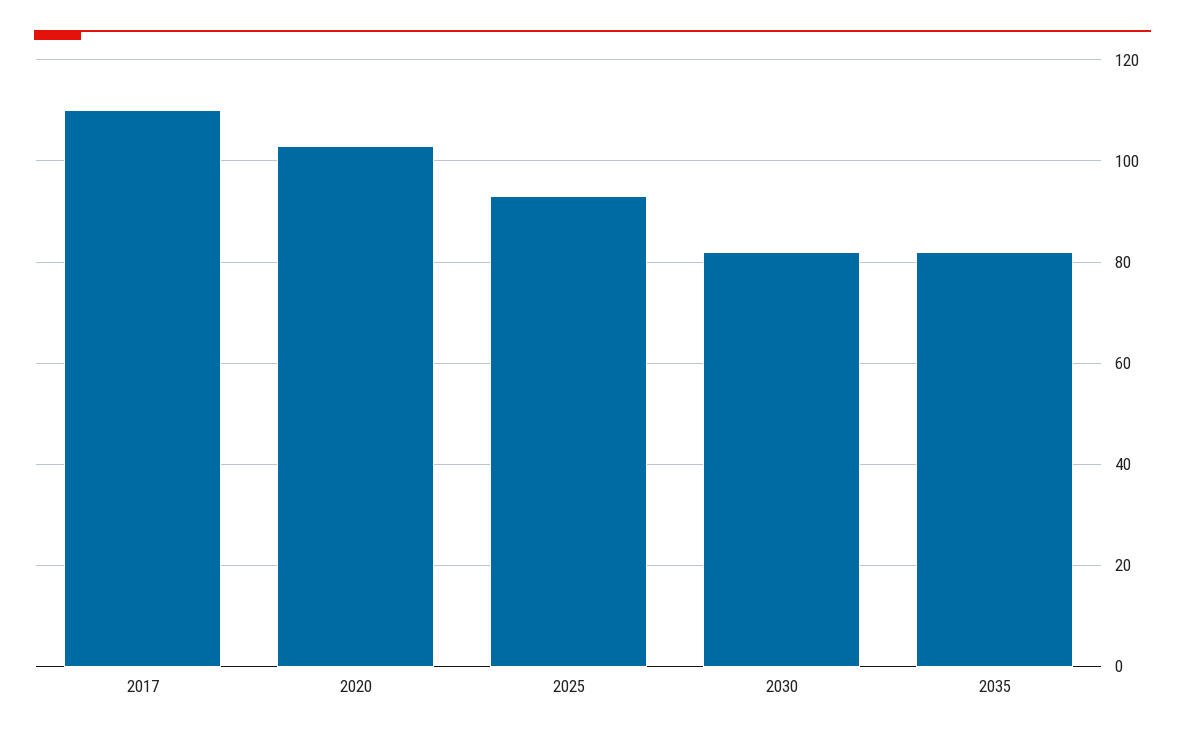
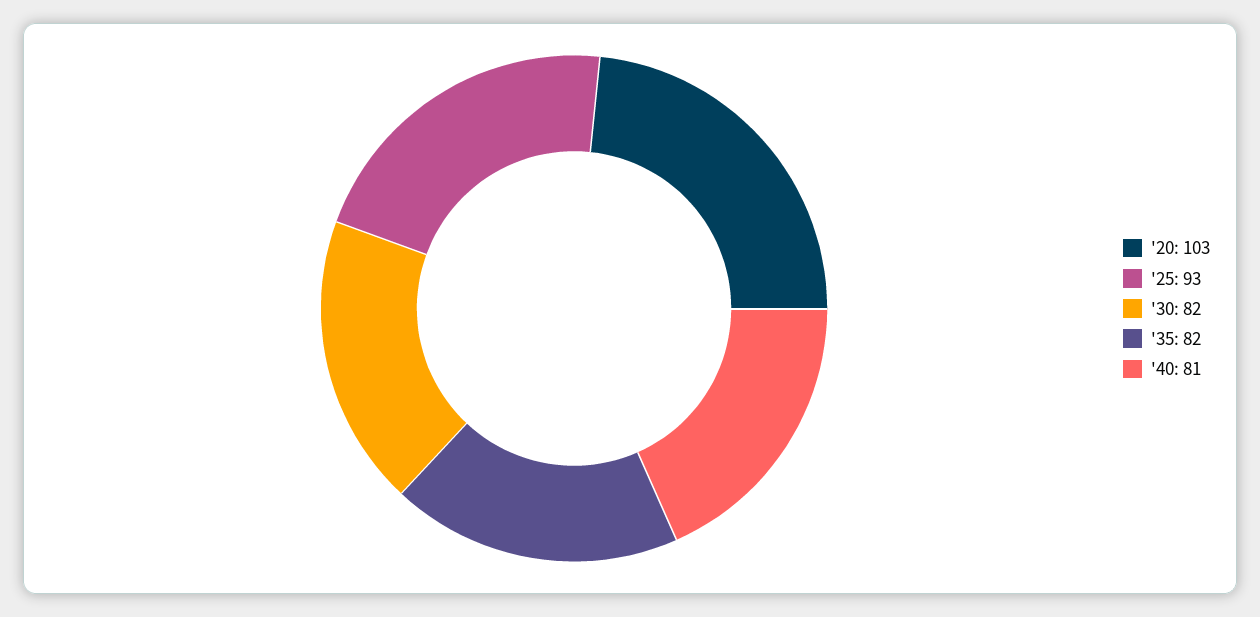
2017: 110 -> none
'40: none -> 81

